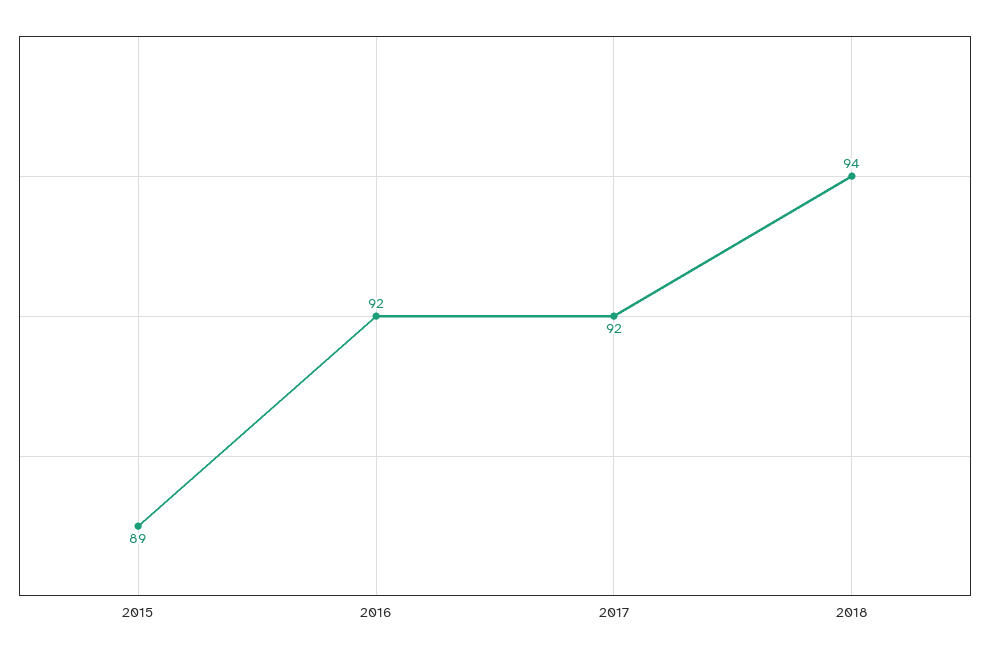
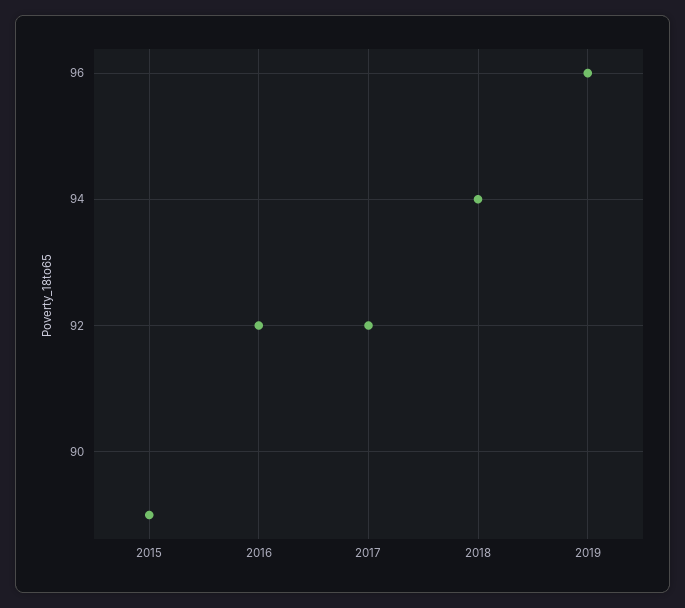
2019: none -> 96

